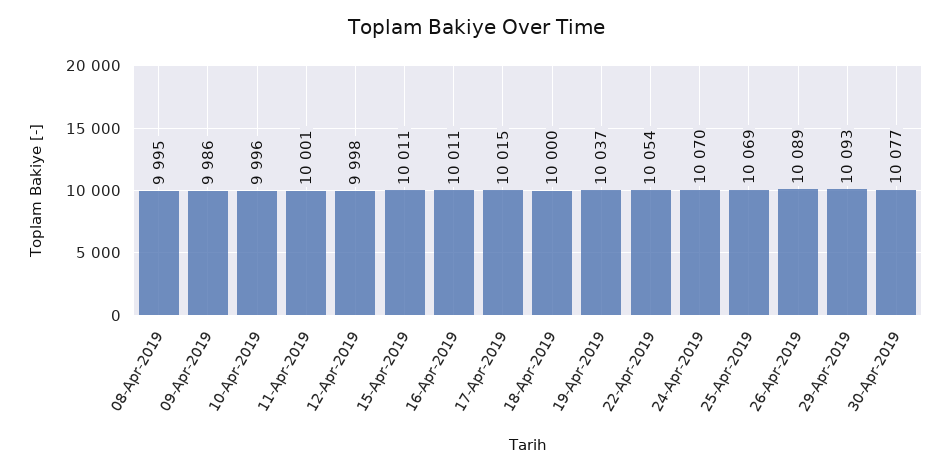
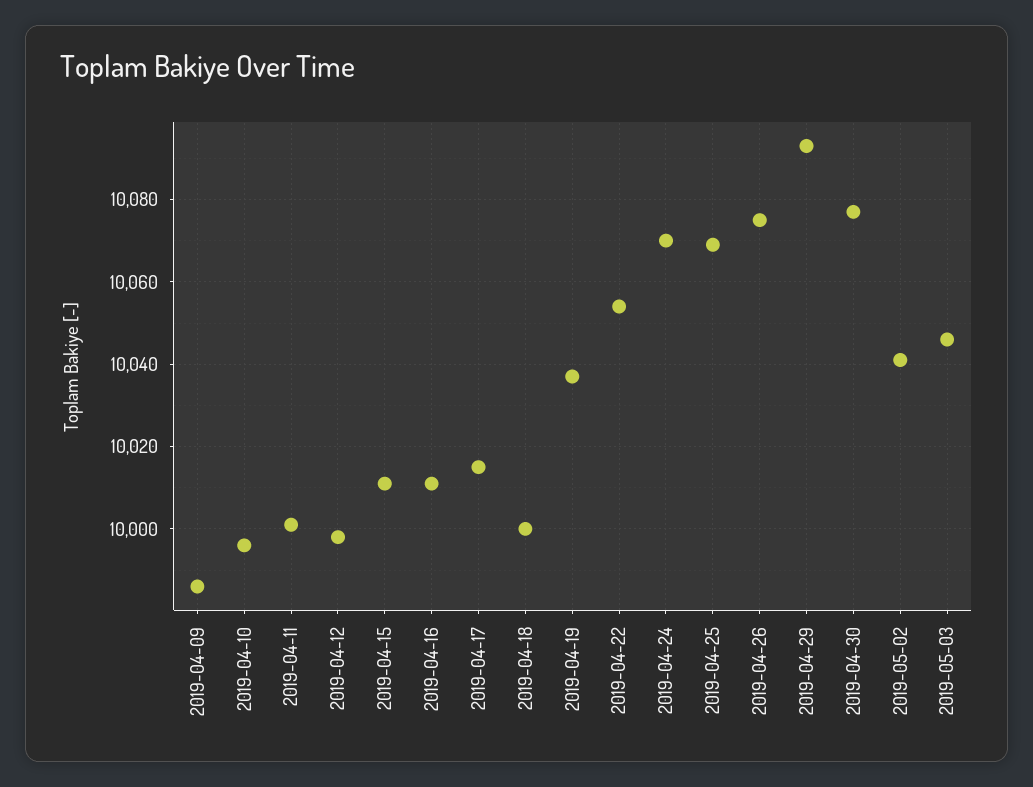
08-Apr-2019: 9995 -> none
26-Apr-2019: 10089 -> 10075
2019-05-02: none -> 10040
2019-05-03: none -> 10045

